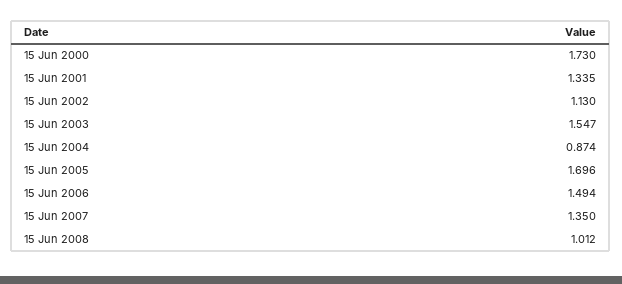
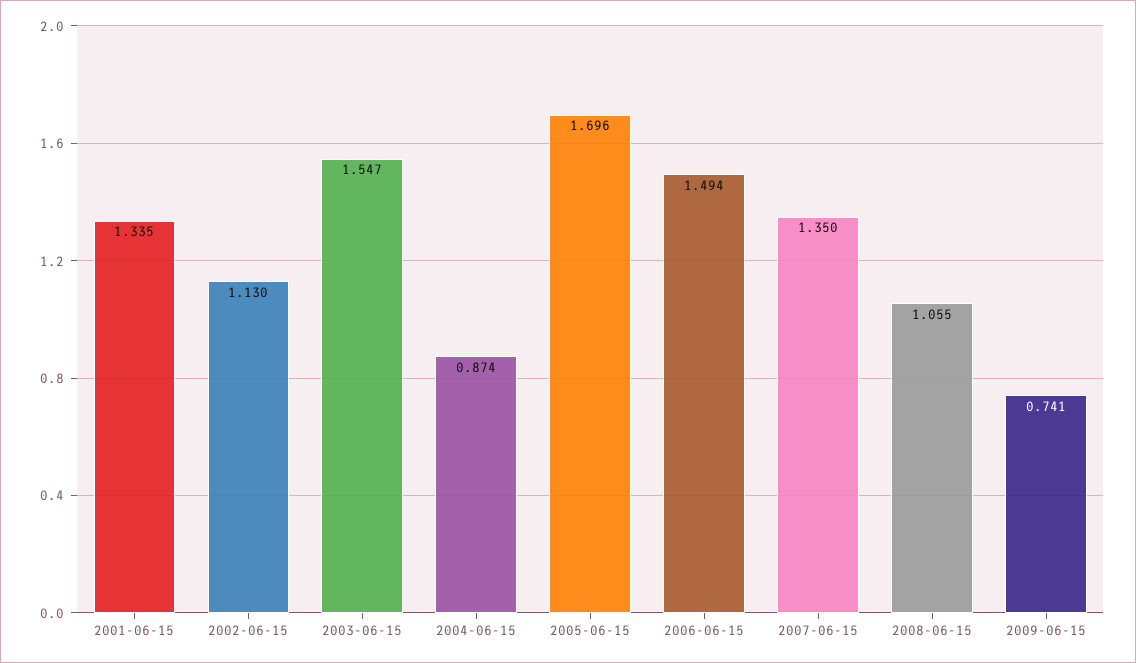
15 Jun 2000: 1.73 -> none
15 Jun 2008: 1.012 -> 1.055
2009-06-15: none -> 0.741

